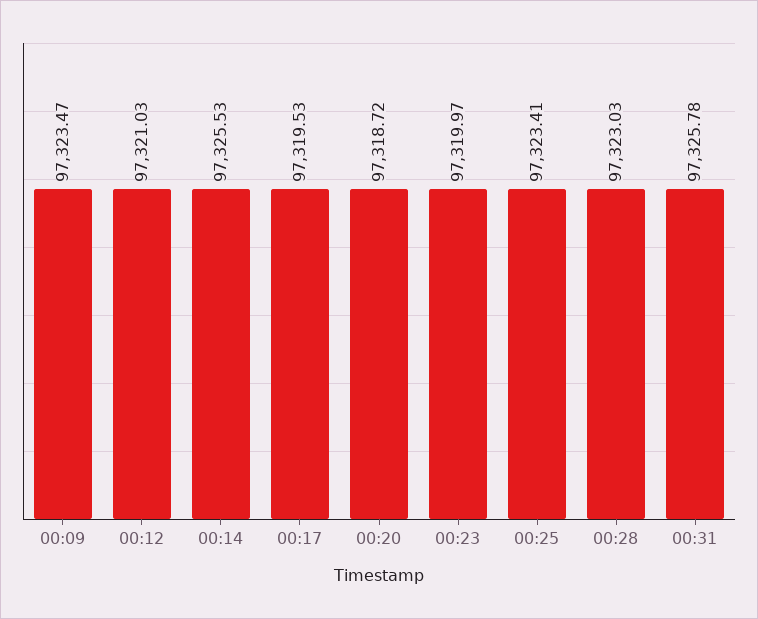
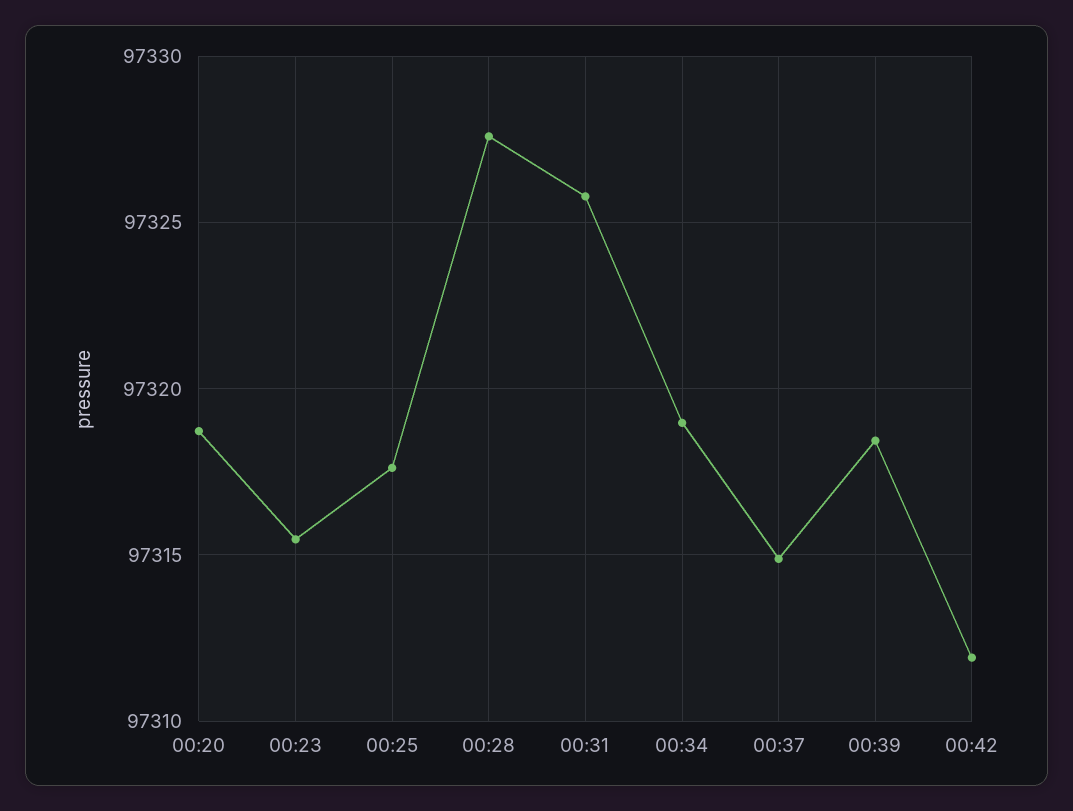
00:09: 97323.47 -> none
00:12: 97321.03 -> none
00:14: 97325.53 -> none
00:17: 97319.53 -> none
00:23: 97319.97 -> 97315.5
00:25: 97323.41 -> 97317.5
00:28: 97323.03 -> 97327.5
00:34: none -> 97319
00:37: none -> 97315
00:39: none -> 97318.5
00:42: none -> 97312

